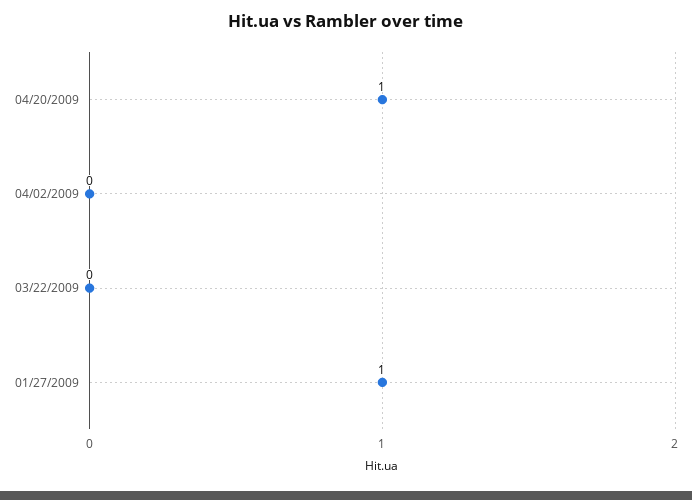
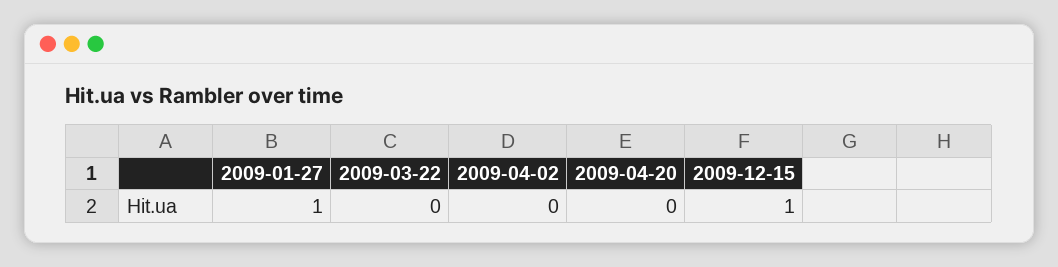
04/20/2009: 1 -> 0
2009-12-15: none -> 1

